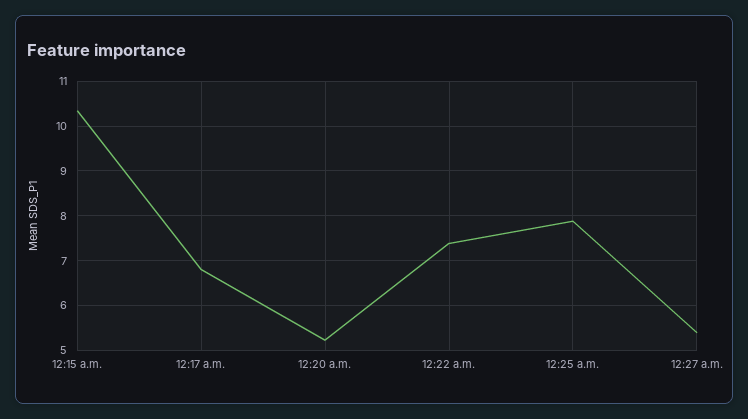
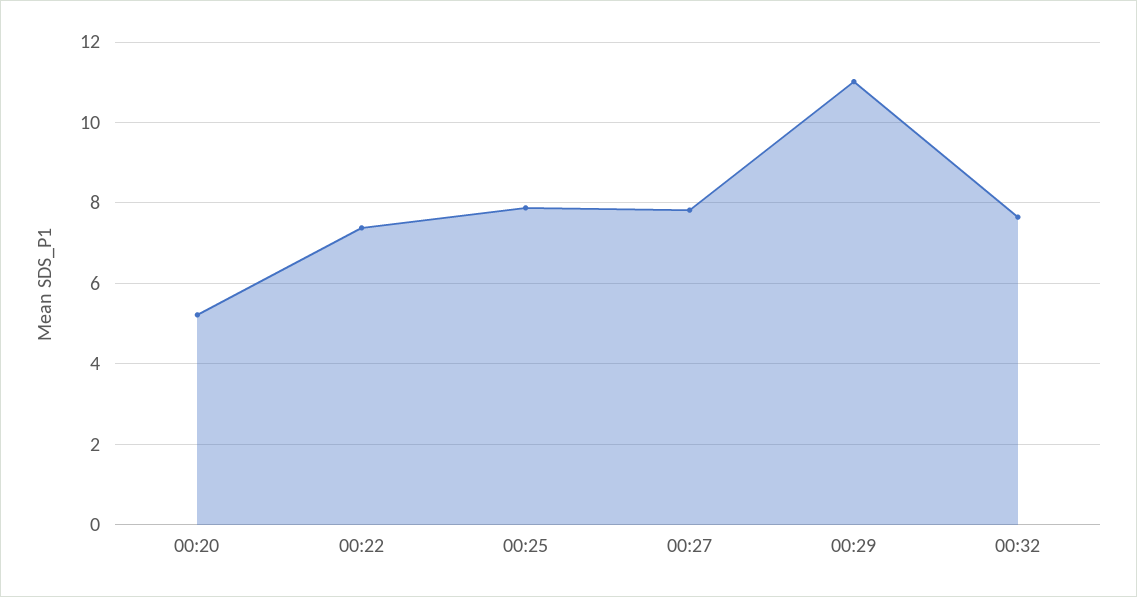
12:15 a.m.: 10.4 -> none
12:17 a.m.: 6.8 -> none
12:27 a.m.: 5.4 -> 7.8
00:29: none -> 11
00:32: none -> 7.6

